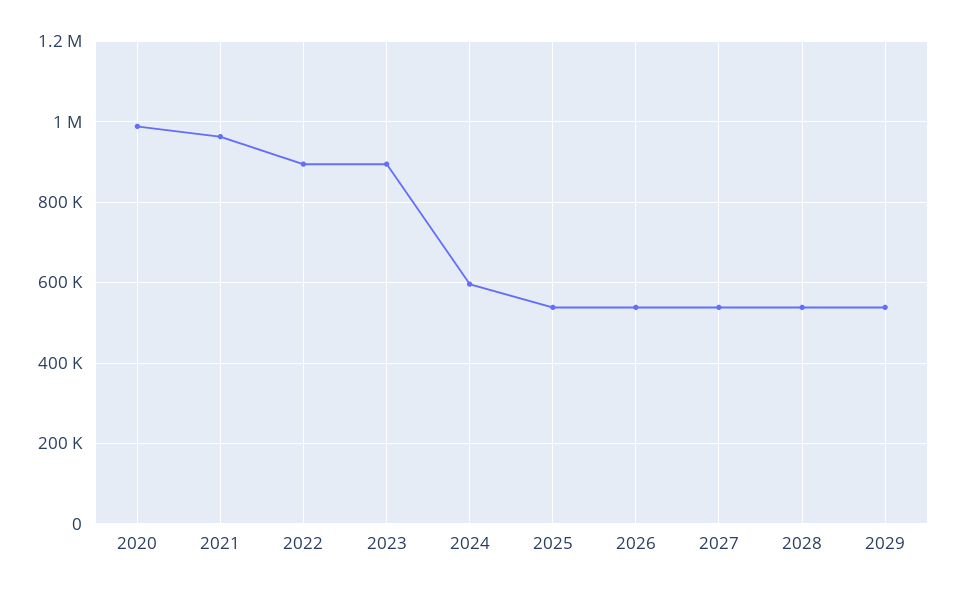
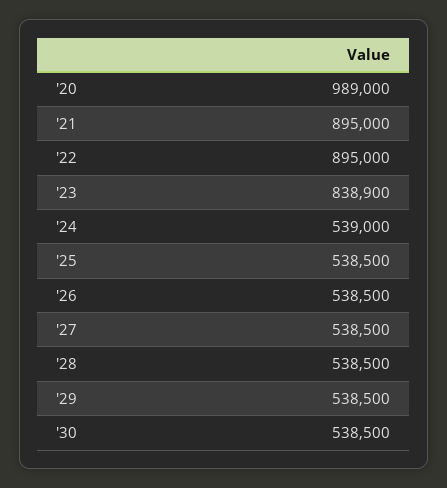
2021: 960000 -> 895000
2023: 900000 -> 838900
2024: 600000 -> 539000
'30: none -> 538500

